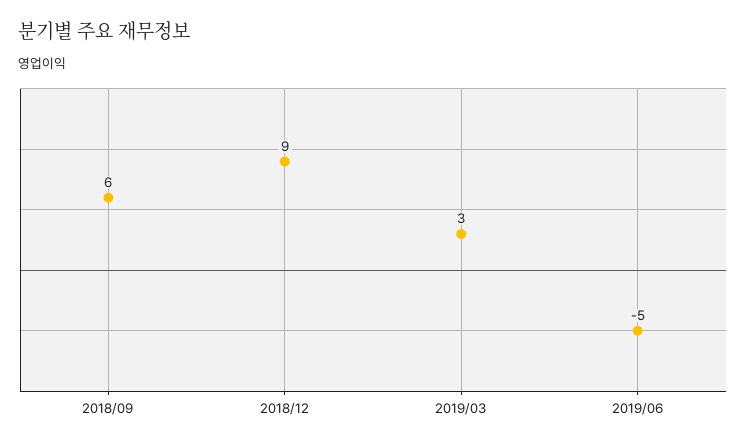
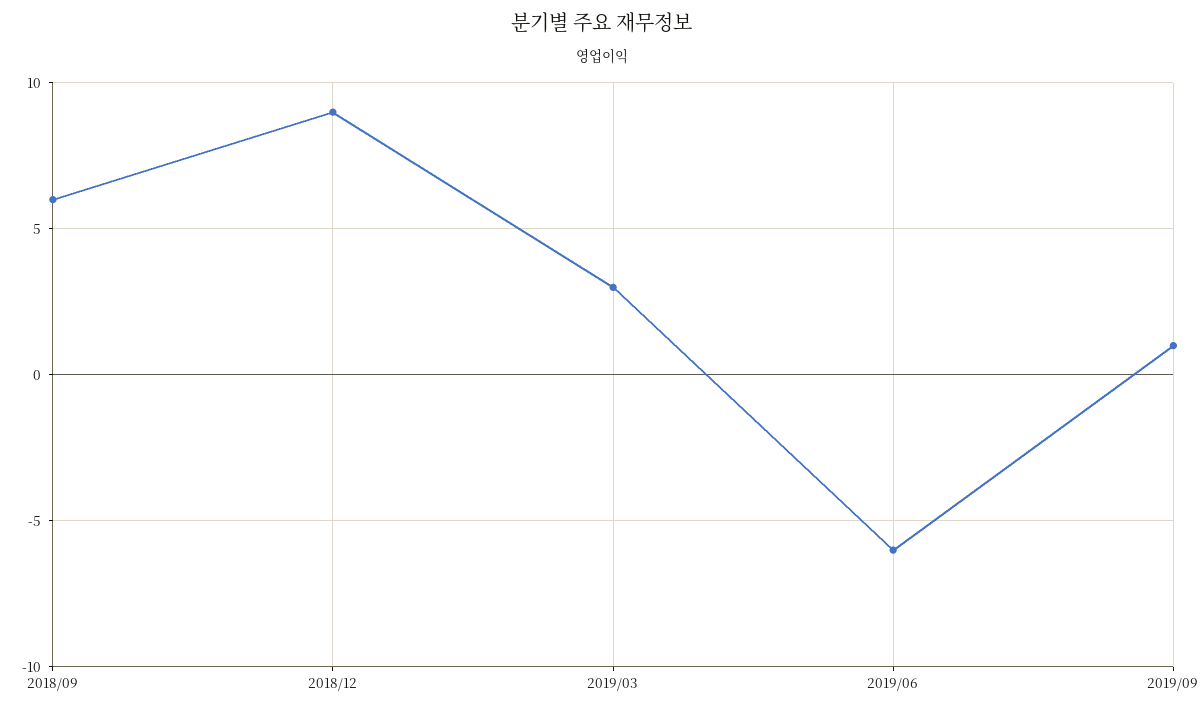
2019/06: -5 -> -6
2019/09: none -> 1

